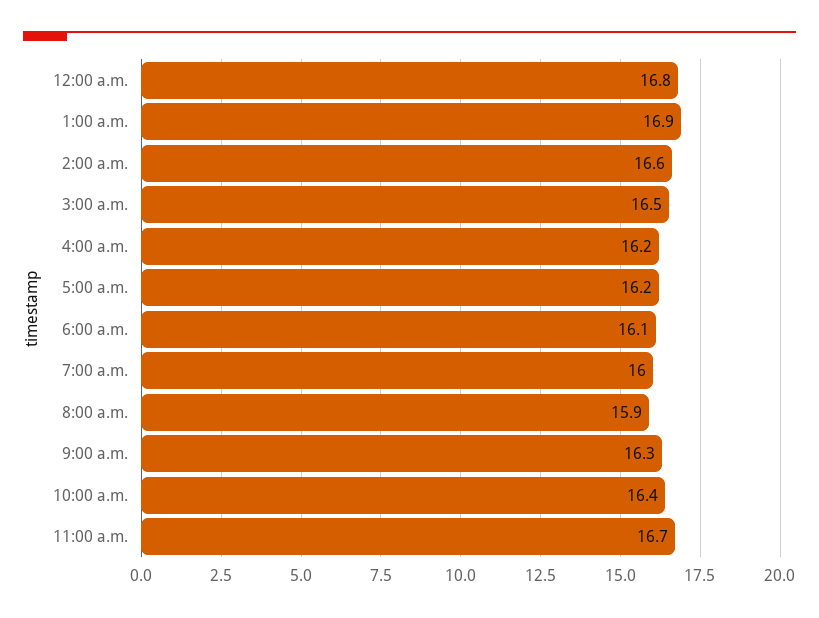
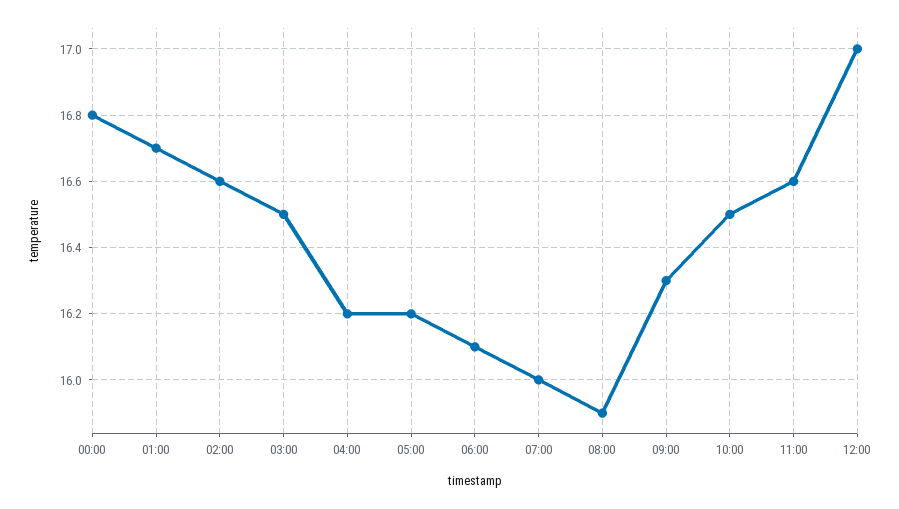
1:00 a.m.: 16.9 -> 16.7
10:00 a.m.: 16.4 -> 16.5
11:00 a.m.: 16.7 -> 16.6
12:00: none -> 17

